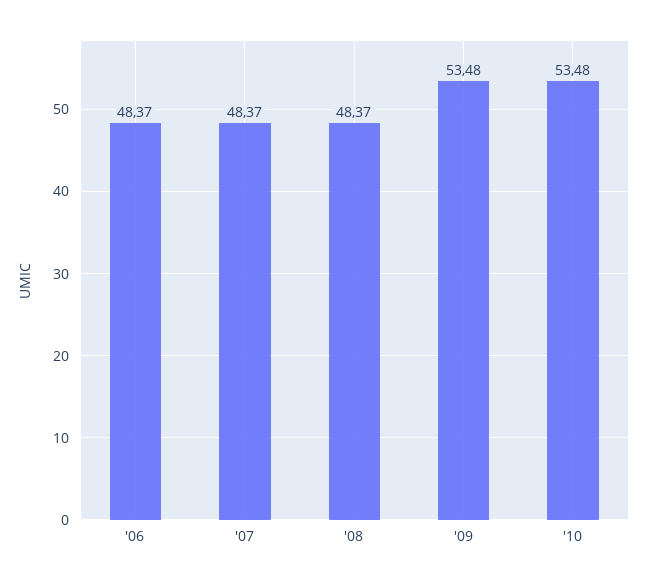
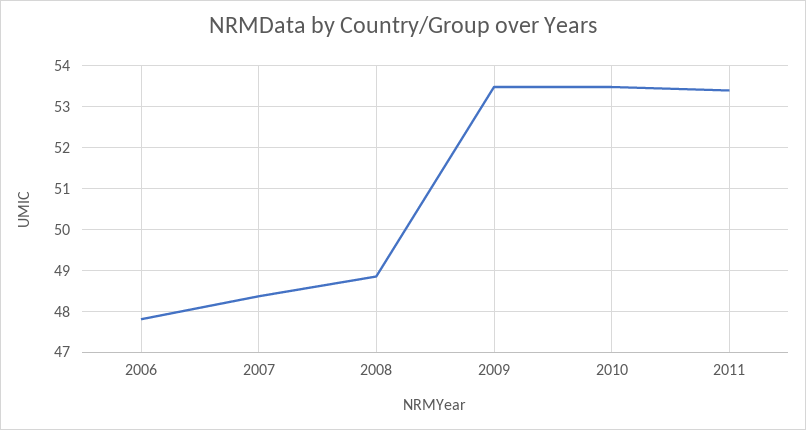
'06: 48.37 -> 47.8
'08: 48.37 -> 48.8
2011: none -> 53.4

